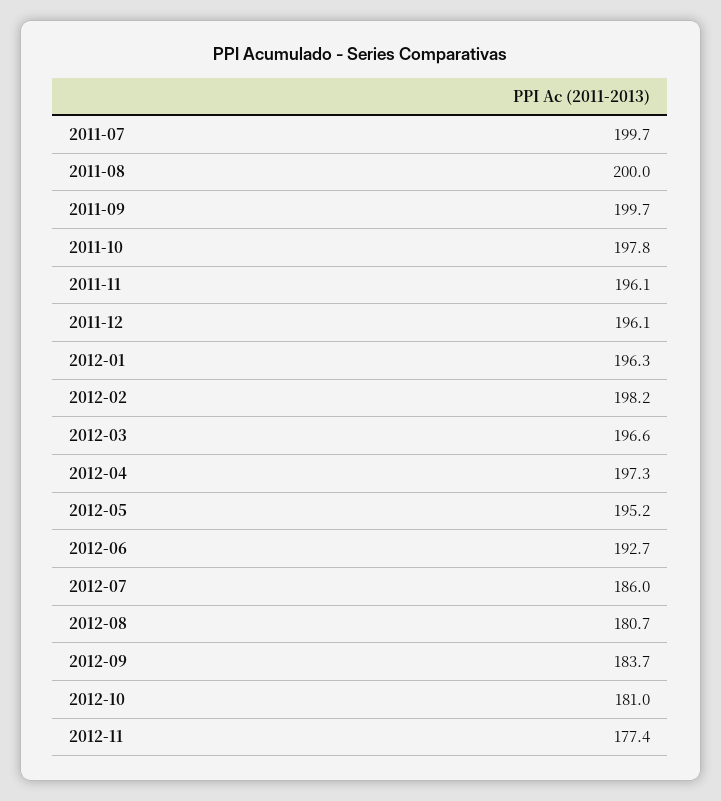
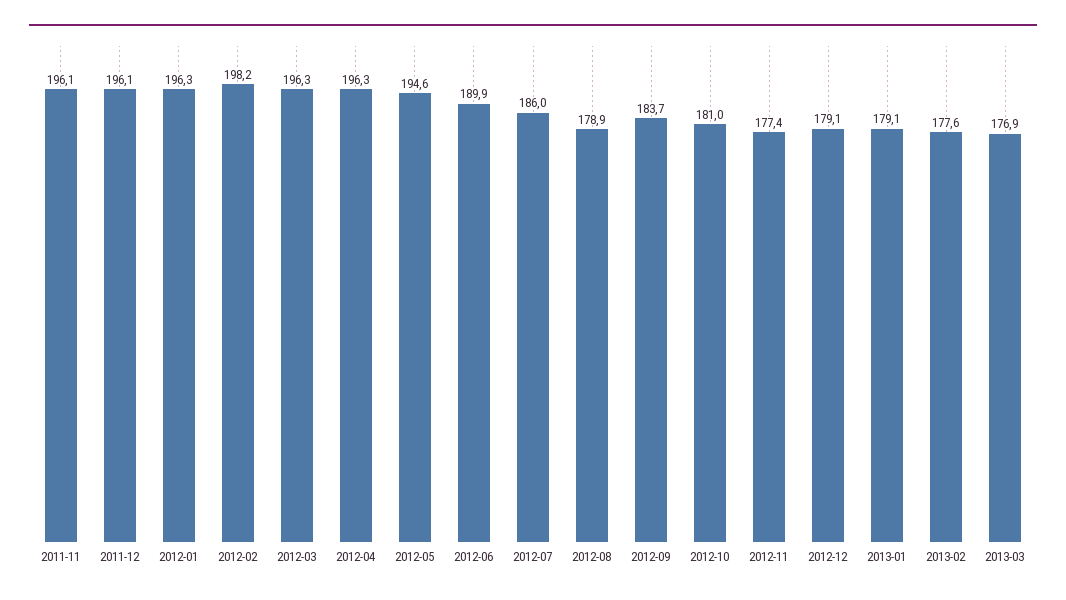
2011-07: 199.7 -> none
2011-08: 200 -> none
2011-09: 199.7 -> none
2011-10: 197.8 -> none
2012-03: 196.6 -> 196.3
2012-04: 197.3 -> 196.3
2012-05: 195.2 -> 194.6
2012-06: 192.7 -> 189.9
2012-08: 180.7 -> 178.9
2012-12: none -> 179.1
2013-01: none -> 179.1
2013-02: none -> 177.6
2013-03: none -> 176.9

